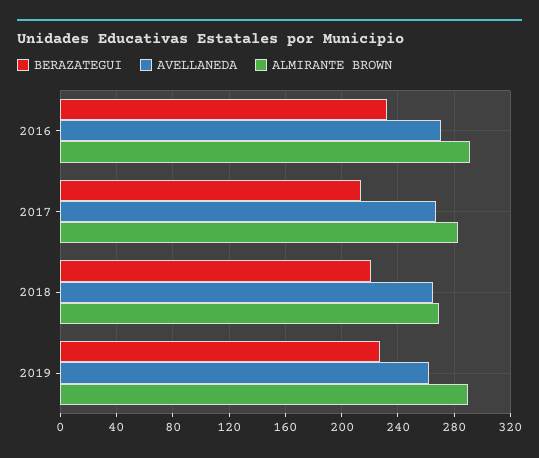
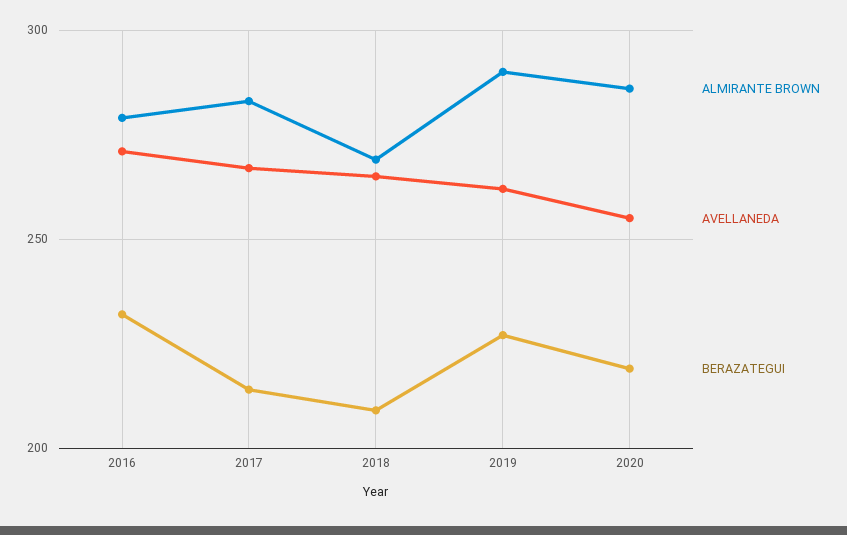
ALMIRANTE BROWN, 2016: 290 -> 280
BERAZATEGUI, 2018: 220 -> 210
ALMIRANTE BROWN, 2020: none -> 285
AVELLANEDA, 2020: none -> 255
BERAZATEGUI, 2020: none -> 220

